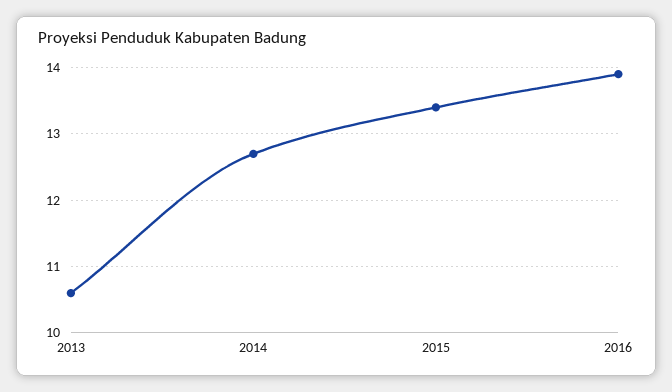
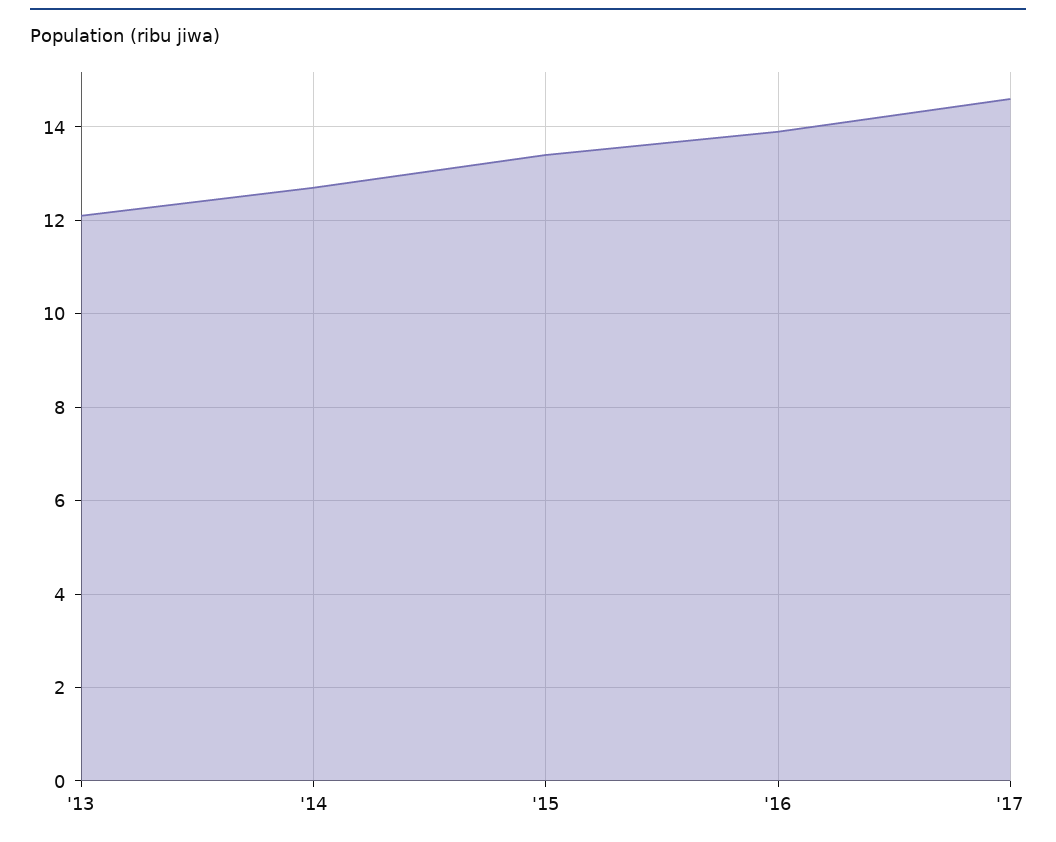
2013: 10.6 -> 12
'17: none -> 14.5

